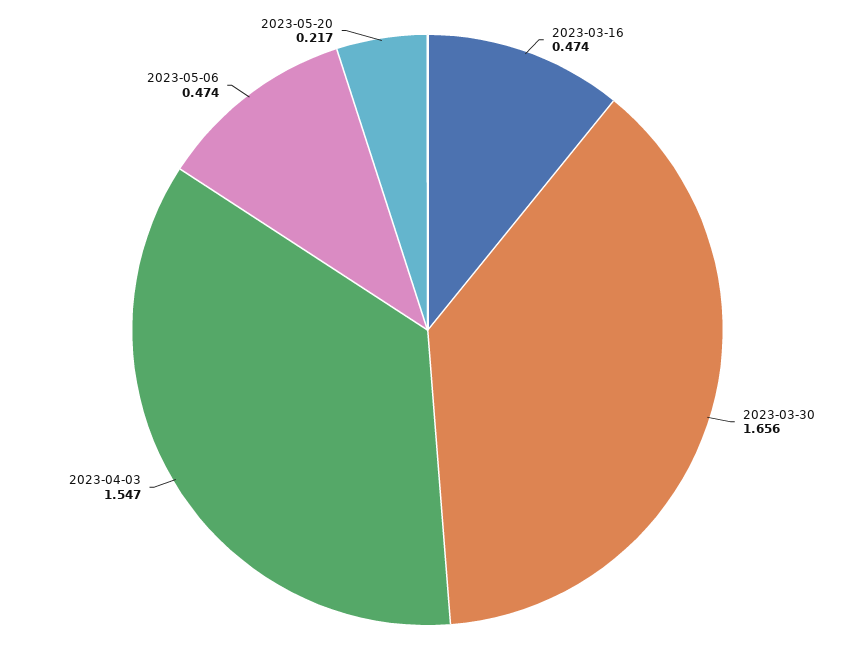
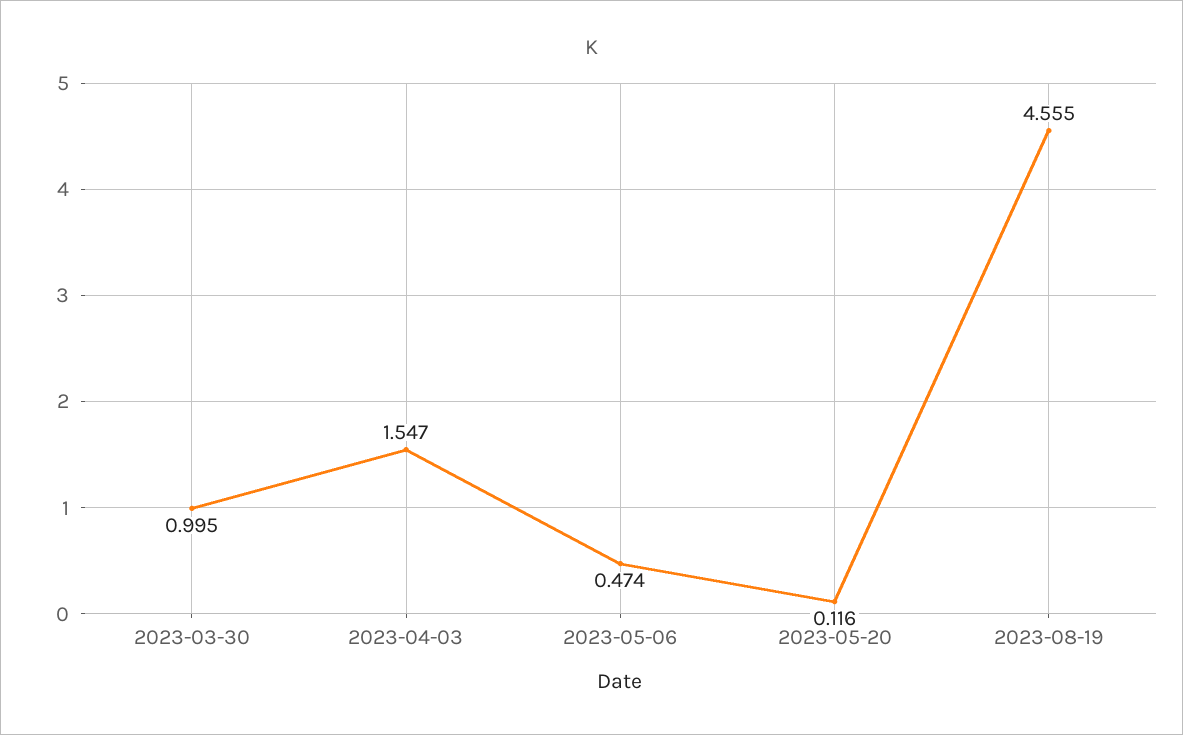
2023-03-16: 0.474 -> none
2023-03-30: 1.656 -> 0.995
2023-05-20: 0.217 -> 0.116
2023-08-19: none -> 4.555

